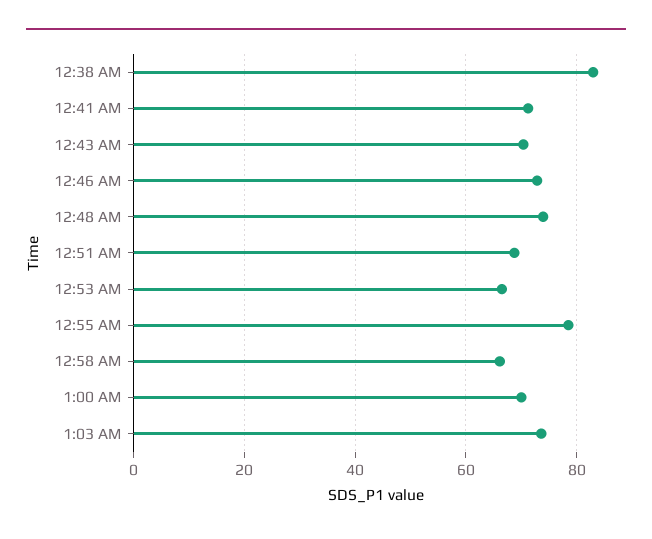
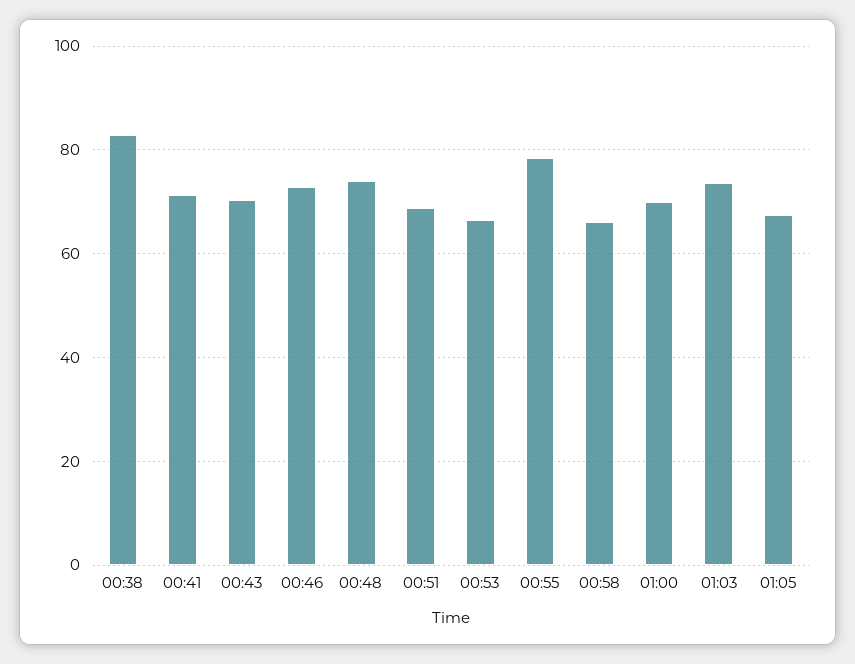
01:05: none -> 68

